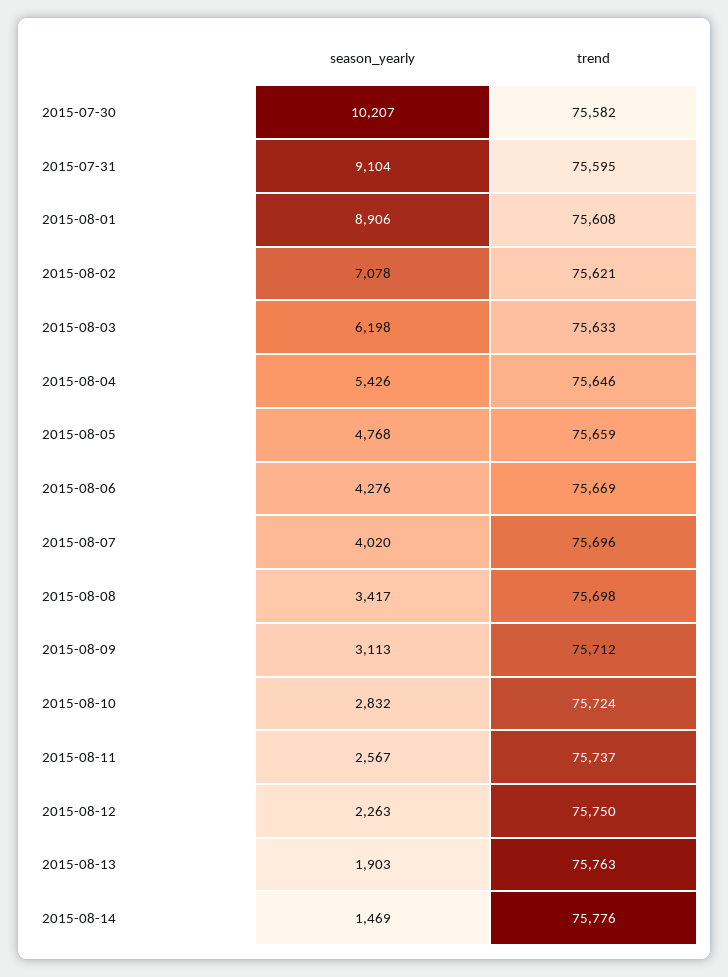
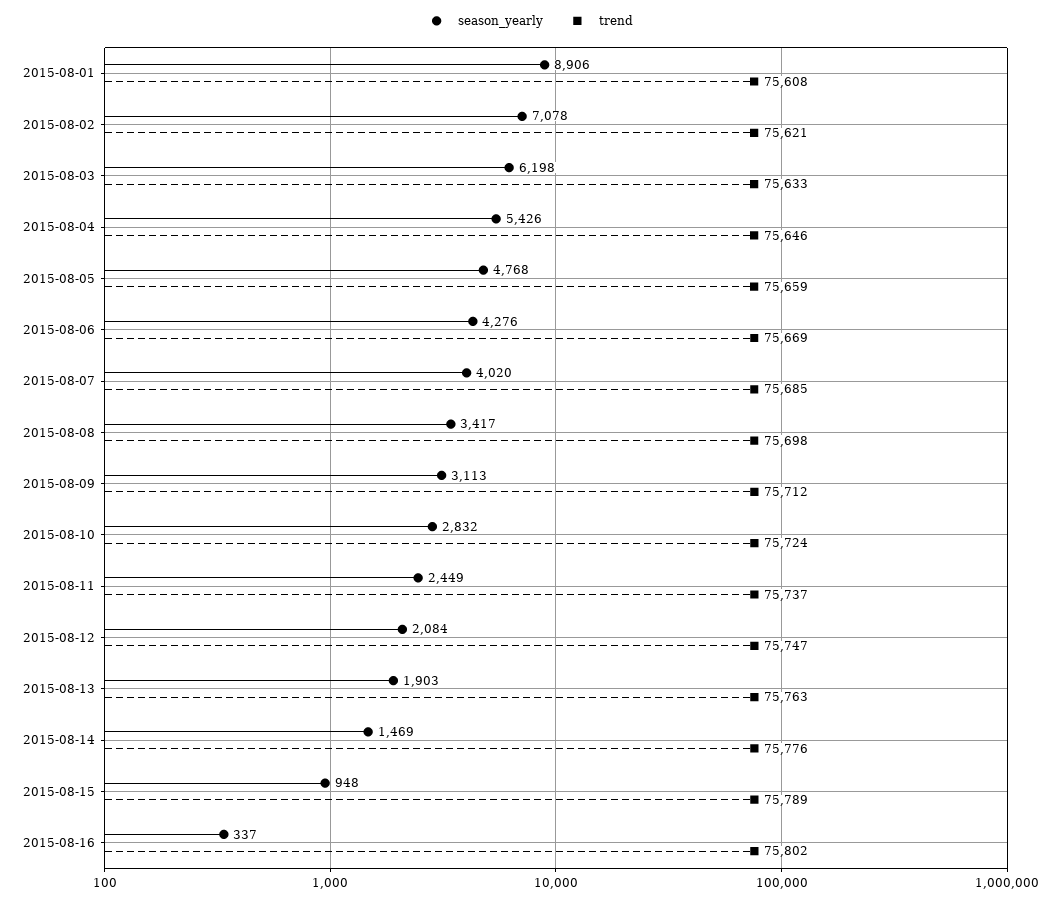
season_yearly, 2015-07-30: 10207 -> none
trend, 2015-07-30: 75582 -> none
season_yearly, 2015-07-31: 9104 -> none
trend, 2015-07-31: 75595 -> none
trend, 2015-08-07: 75696 -> 75685
season_yearly, 2015-08-11: 2567 -> 2449
season_yearly, 2015-08-12: 2263 -> 2084
trend, 2015-08-12: 75750 -> 75747
season_yearly, 2015-08-15: none -> 948
trend, 2015-08-15: none -> 75789
season_yearly, 2015-08-16: none -> 337
trend, 2015-08-16: none -> 75802

